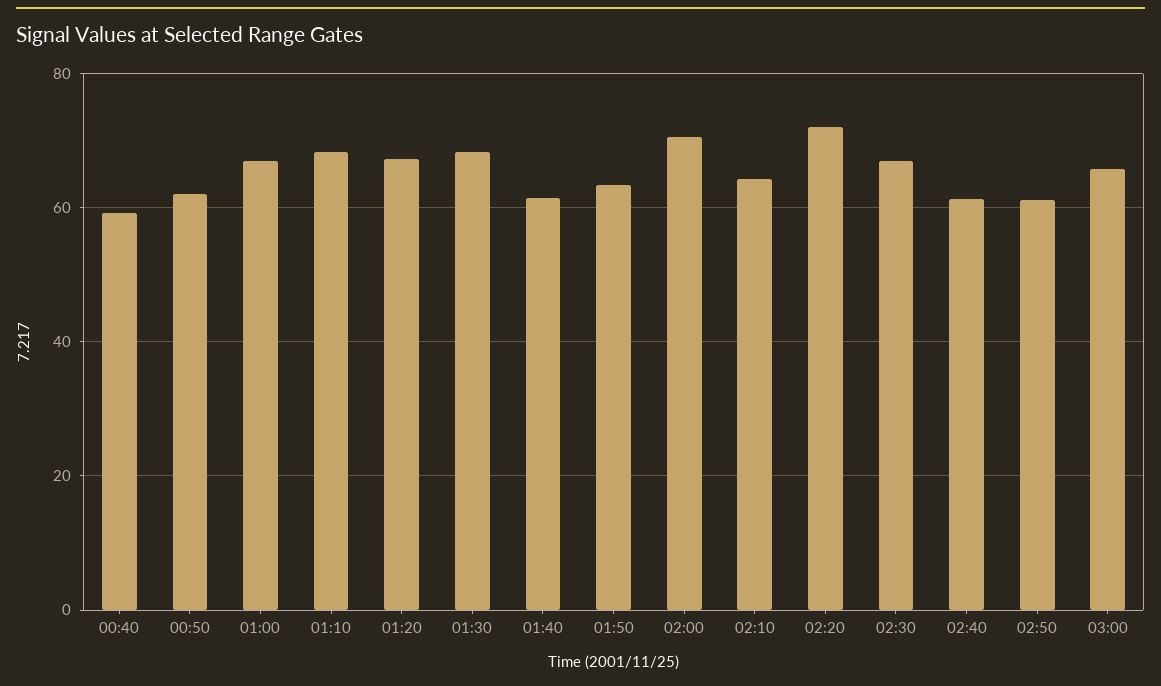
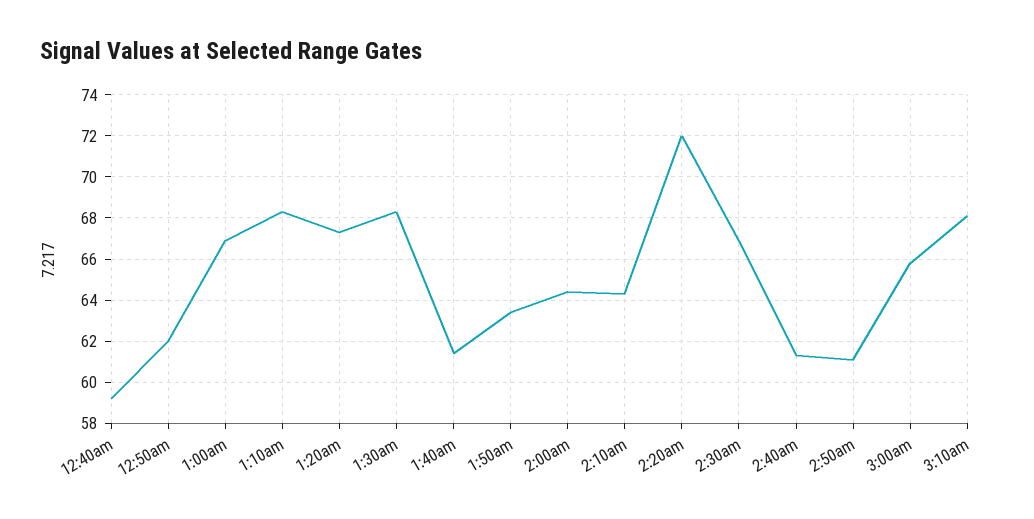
02:00: 70 -> 64.5
3:10am: none -> 68

